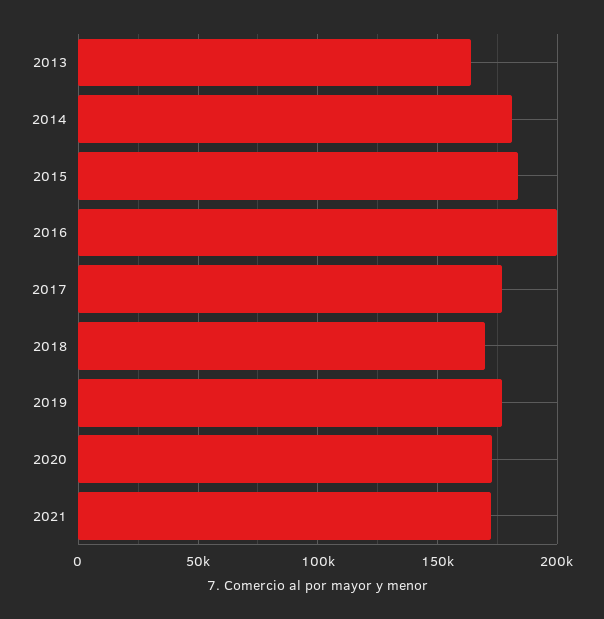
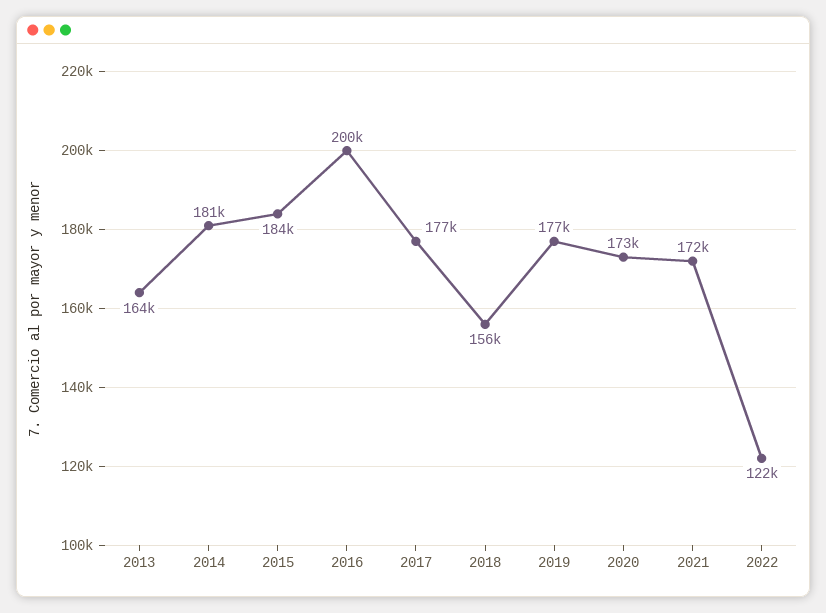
2018: 170000 -> 156000
2022: none -> 122000

